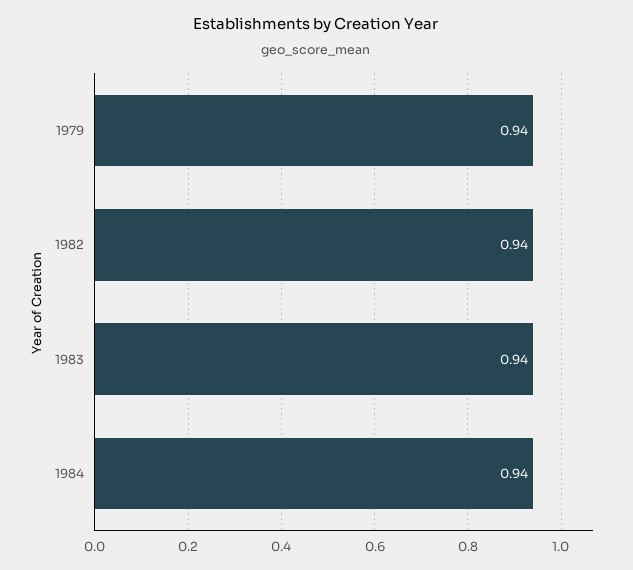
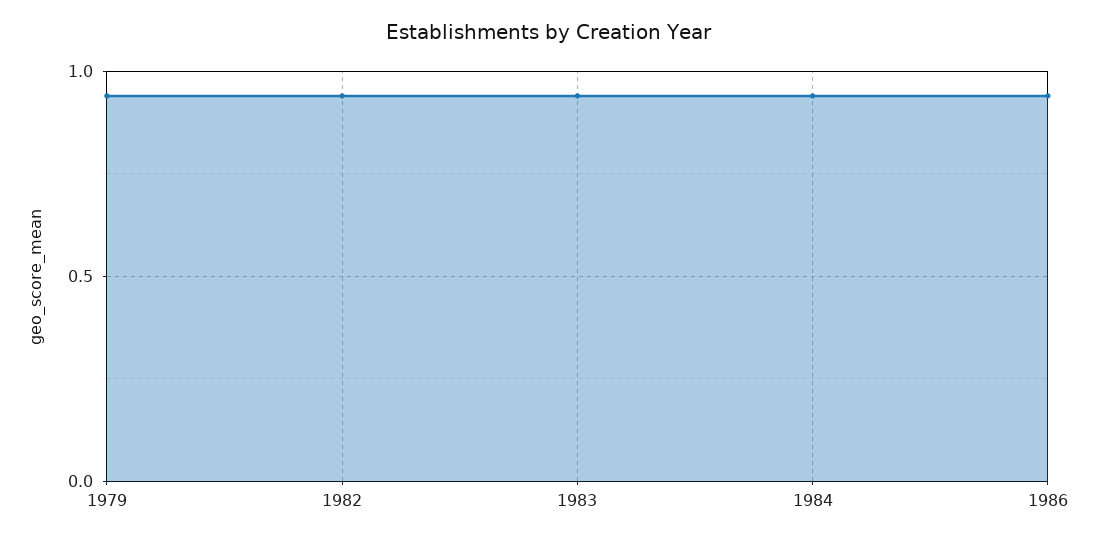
1986: none -> 0.95

